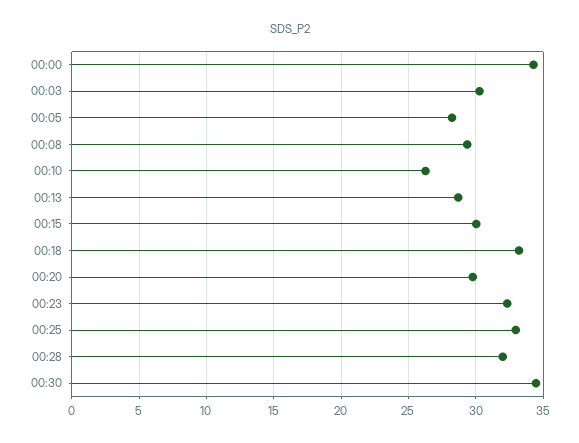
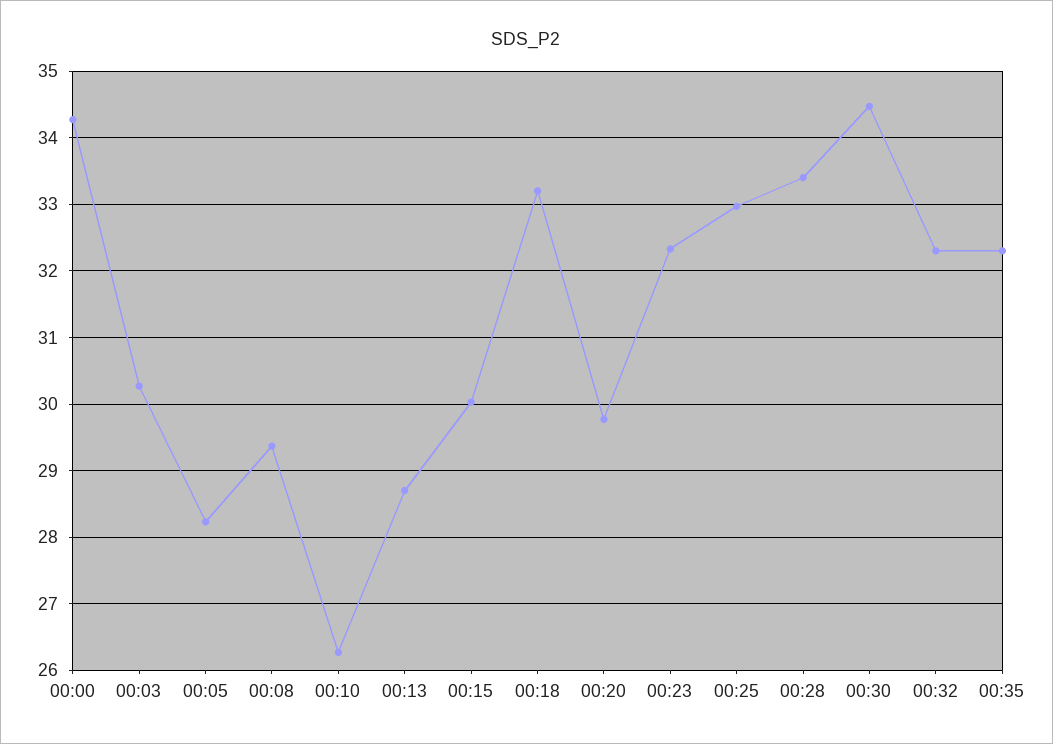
00:28: 32 -> 33.4
00:32: none -> 32.3
00:35: none -> 32.3

